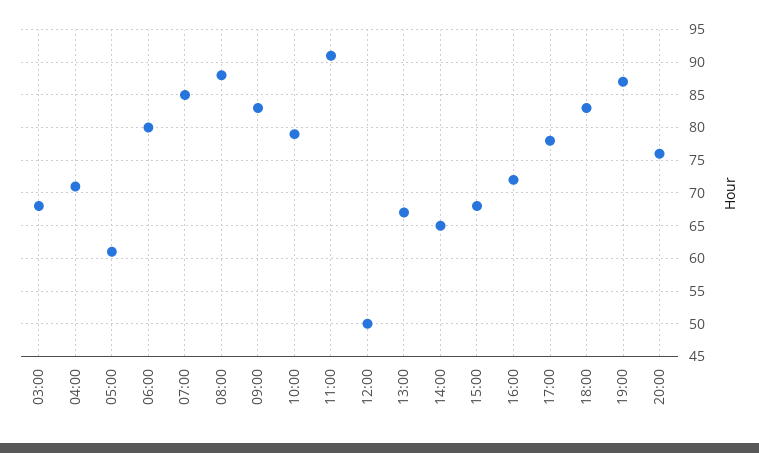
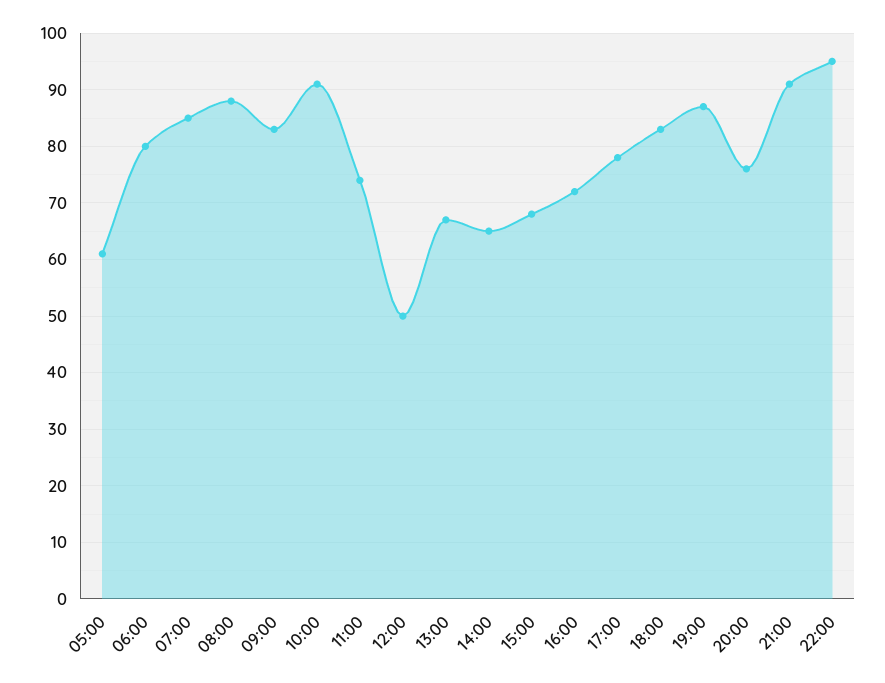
03:00: 68 -> none
04:00: 71 -> none
10:00: 79 -> 90
11:00: 91 -> 75
21:00: none -> 90
22:00: none -> 95

